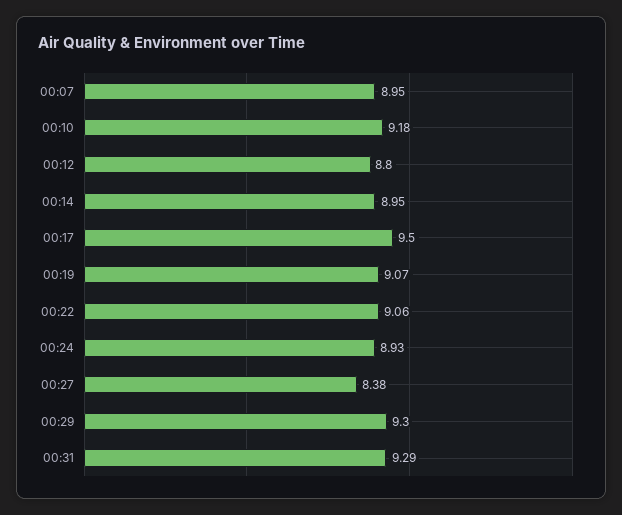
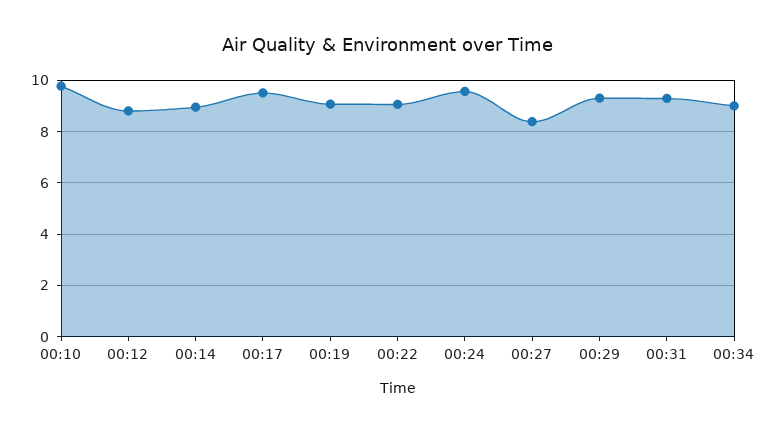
00:07: 8.95 -> none
00:10: 9.18 -> 9.75
00:24: 8.93 -> 9.5
00:34: none -> 9

